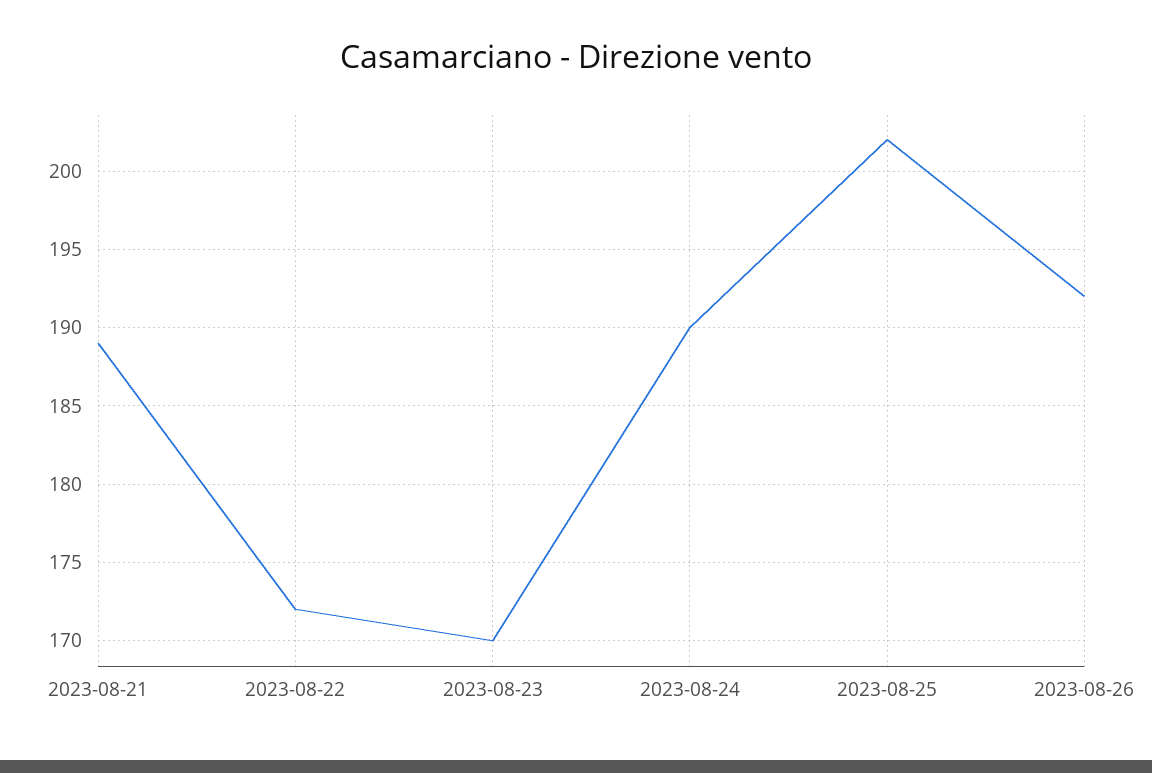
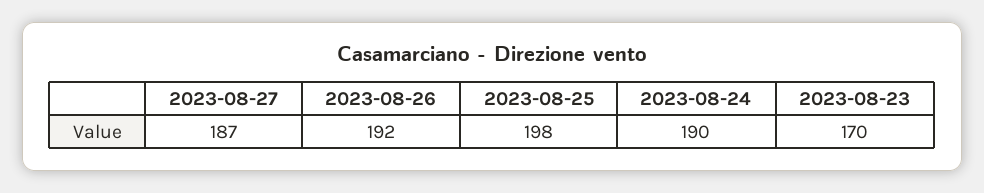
2023-08-21: 189 -> none
2023-08-22: 172 -> none
2023-08-25: 202 -> 198
2023-08-27: none -> 187

